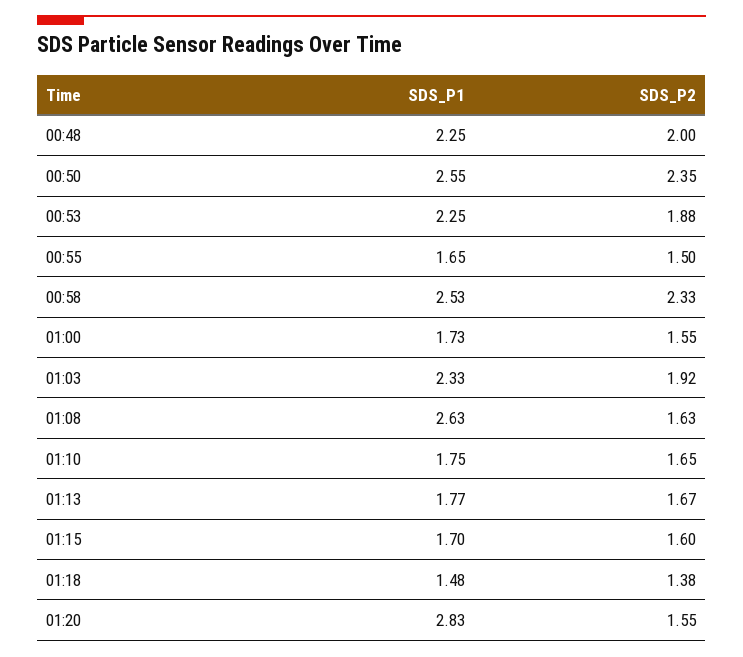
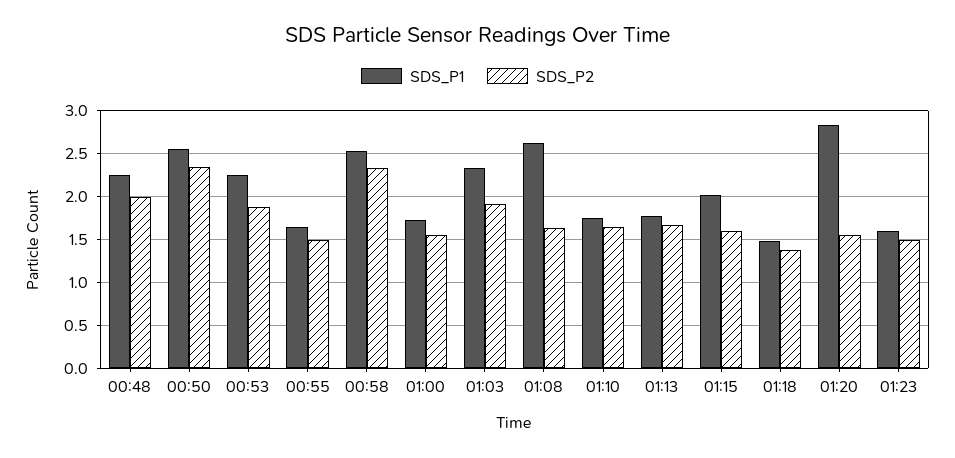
SDS_P1, 01:15: 1.7 -> 2
SDS_P1, 01:23: none -> 1.6
SDS_P2, 01:23: none -> 1.5

